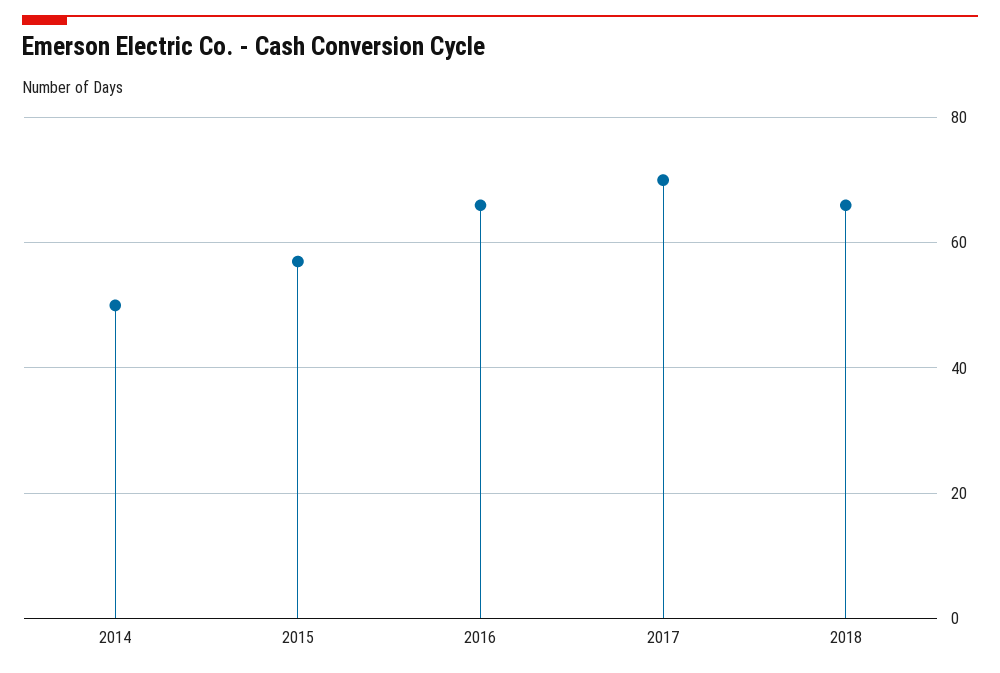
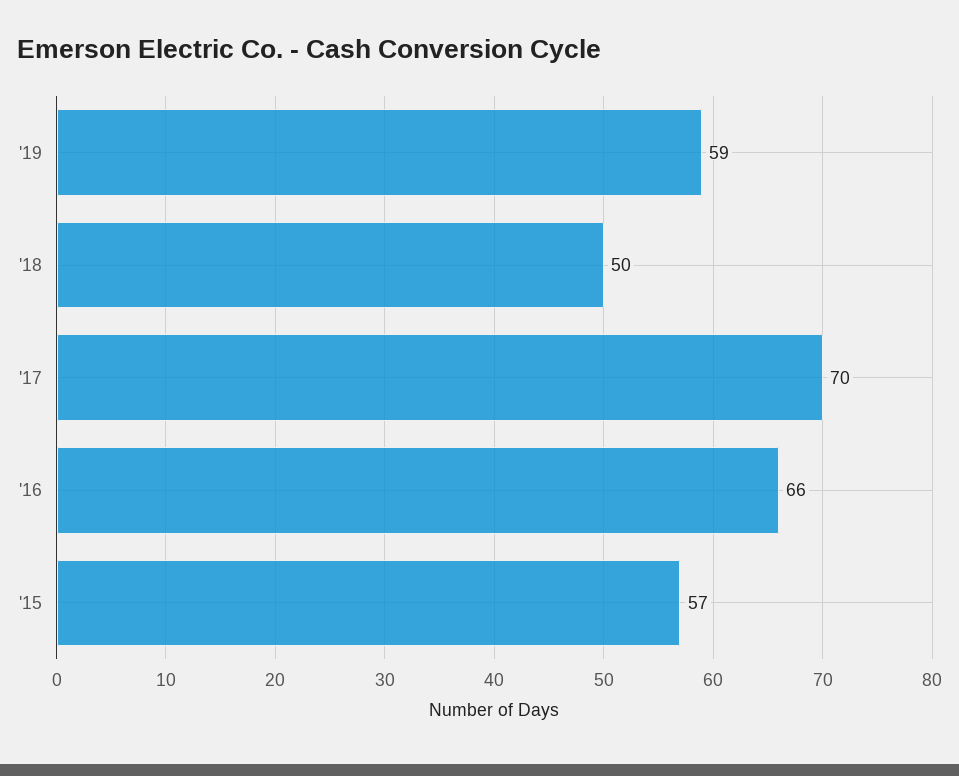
2014: 50 -> none
2018: 65 -> 50
'19: none -> 59

